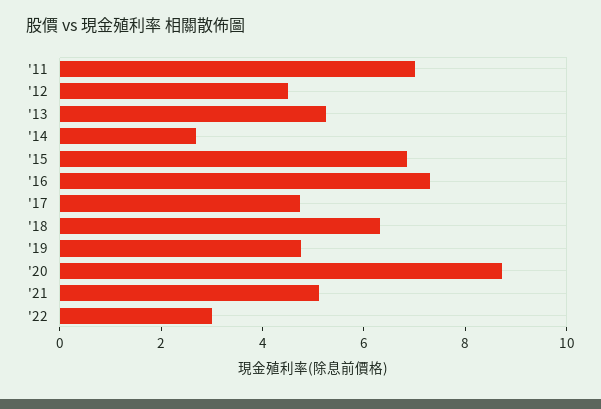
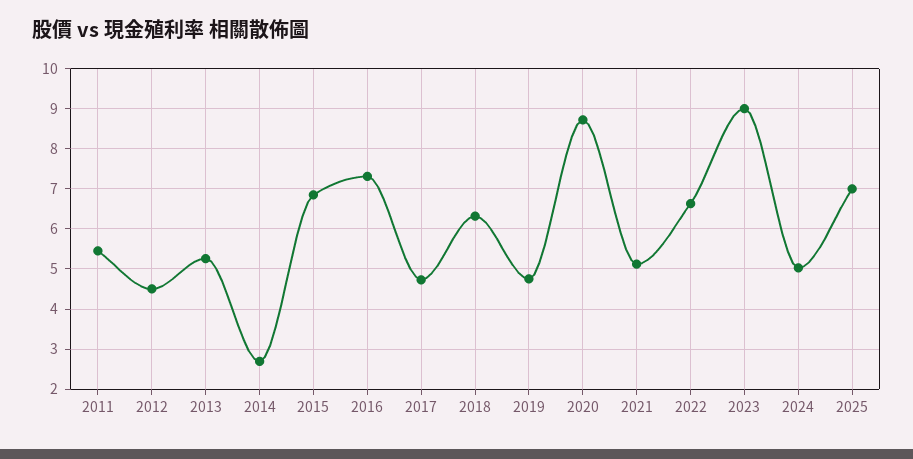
'11: 7 -> 5.4
'22: 3 -> 6.6
2023: none -> 9
2024: none -> 5
2025: none -> 7

